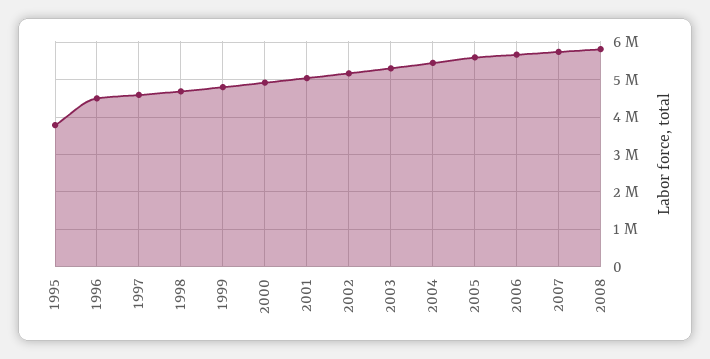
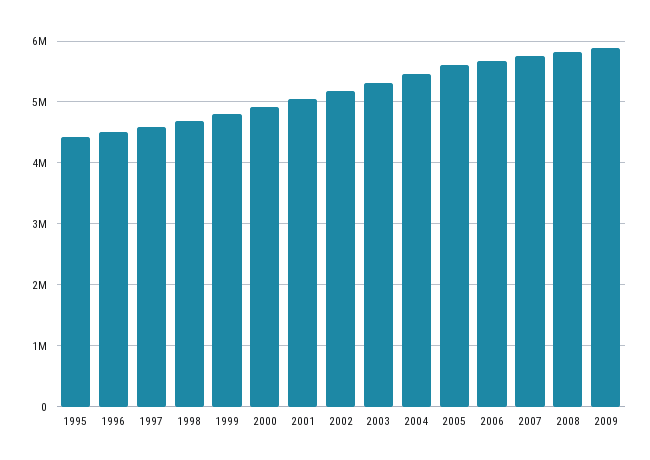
1995: 3800000 -> 4400000
2009: none -> 5900000

